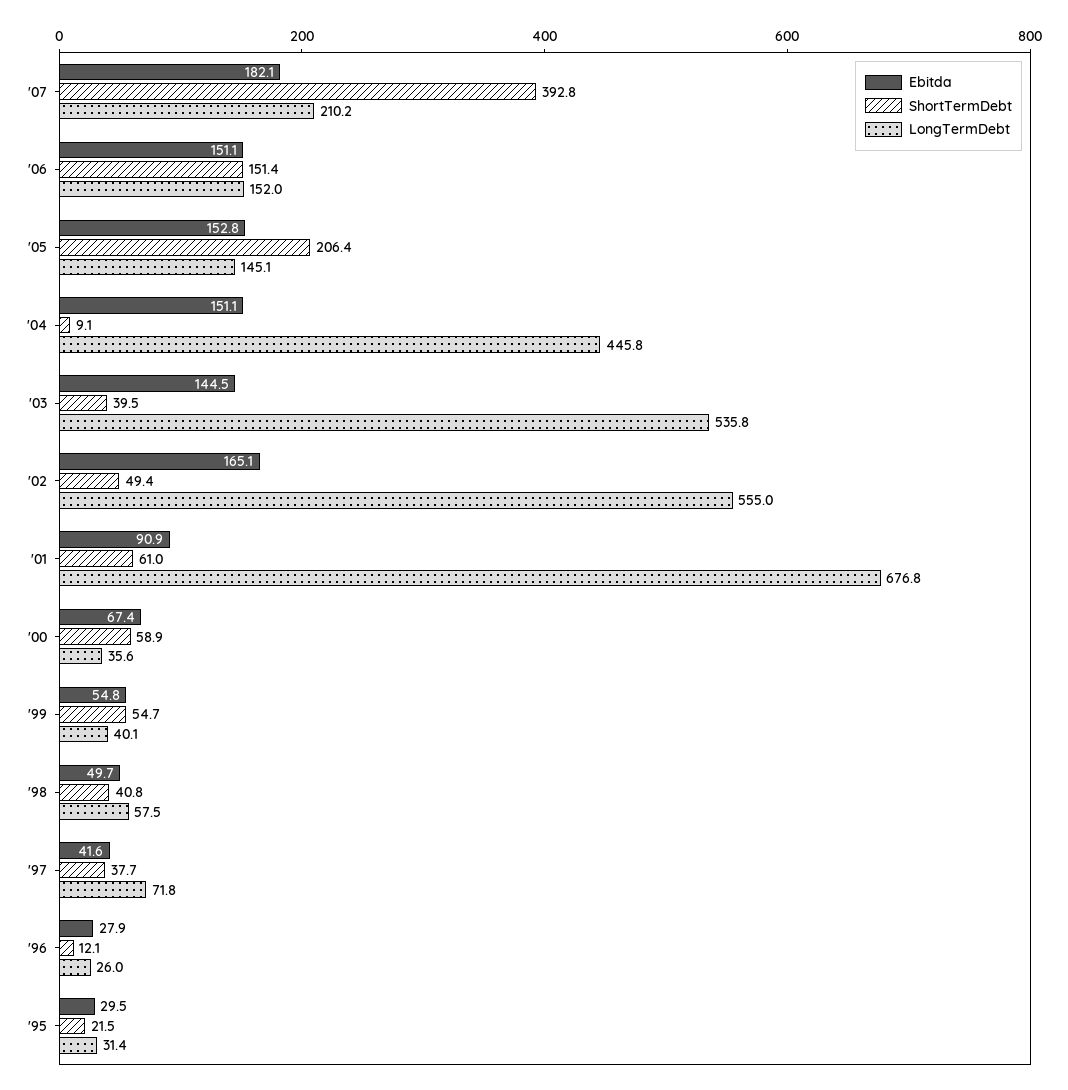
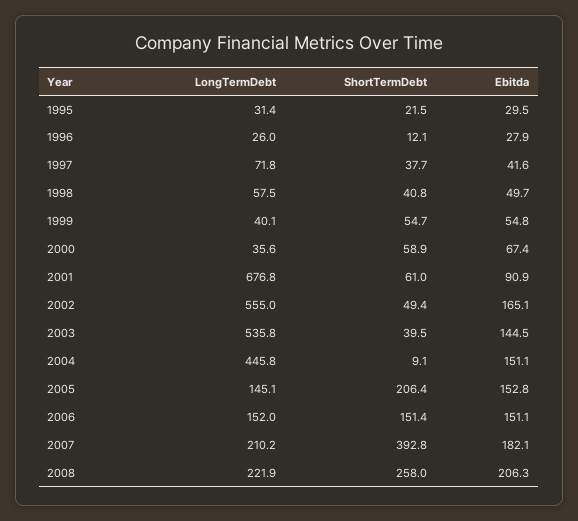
LongTermDebt, 2008: none -> 221.9
ShortTermDebt, 2008: none -> 258
Ebitda, 2008: none -> 206.3

